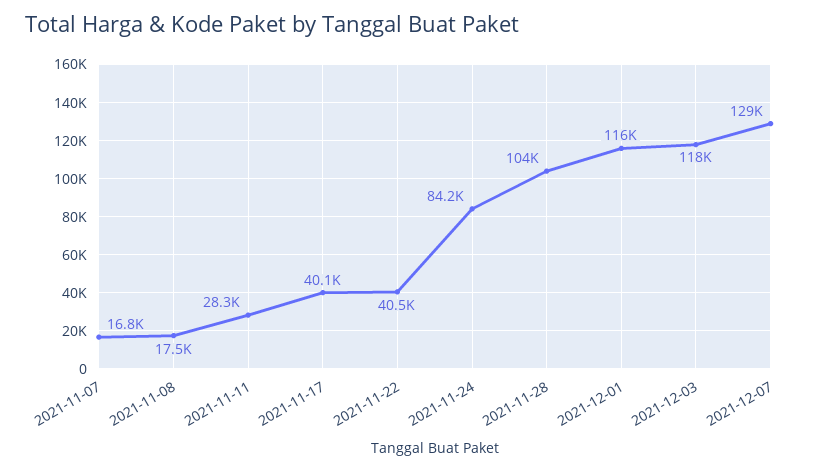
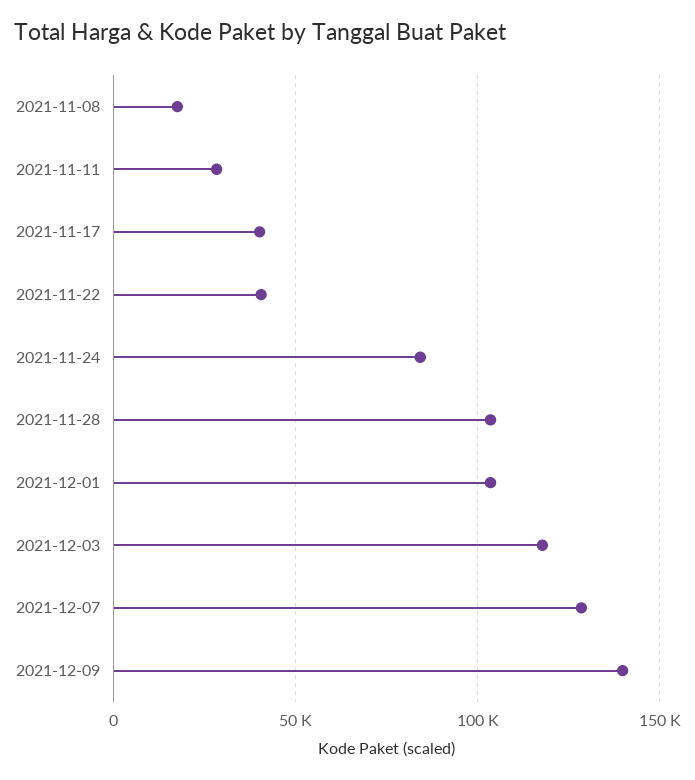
2021-11-07: 16800 -> none
2021-12-01: 116000 -> 105000
2021-12-09: none -> 140000

